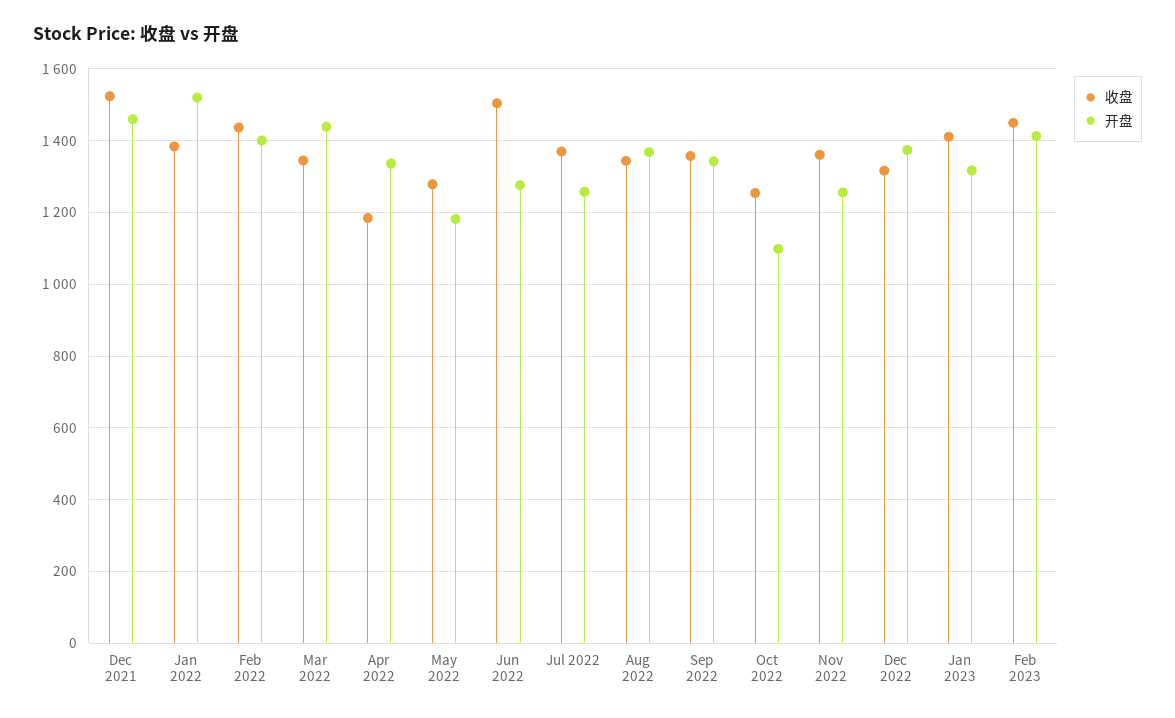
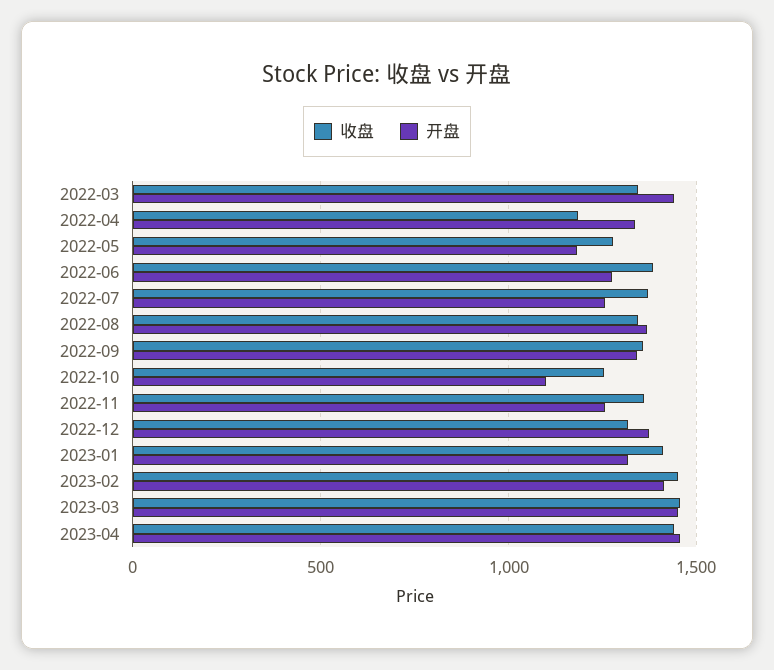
收盘, Dec 2021: 1520 -> none
开盘, Dec 2021: 1460 -> none
收盘, Jan 2022: 1380 -> none
开盘, Jan 2022: 1520 -> none
收盘, Feb 2022: 1440 -> none
开盘, Feb 2022: 1400 -> none
收盘, Jun 2022: 1500 -> 1400
收盘, 2023-03: none -> 1450
开盘, 2023-03: none -> 1450
收盘, 2023-04: none -> 1450
开盘, 2023-04: none -> 1450

